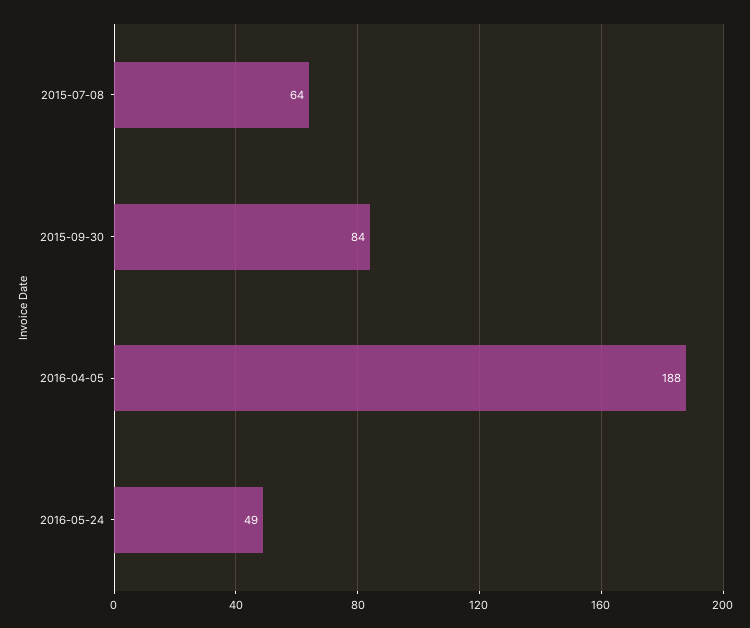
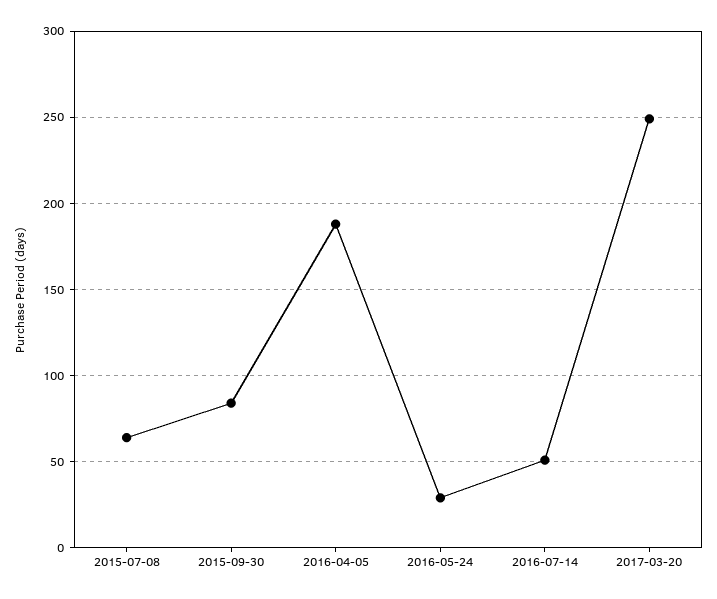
2016-05-24: 49 -> 30
2016-07-14: none -> 50
2017-03-20: none -> 250

